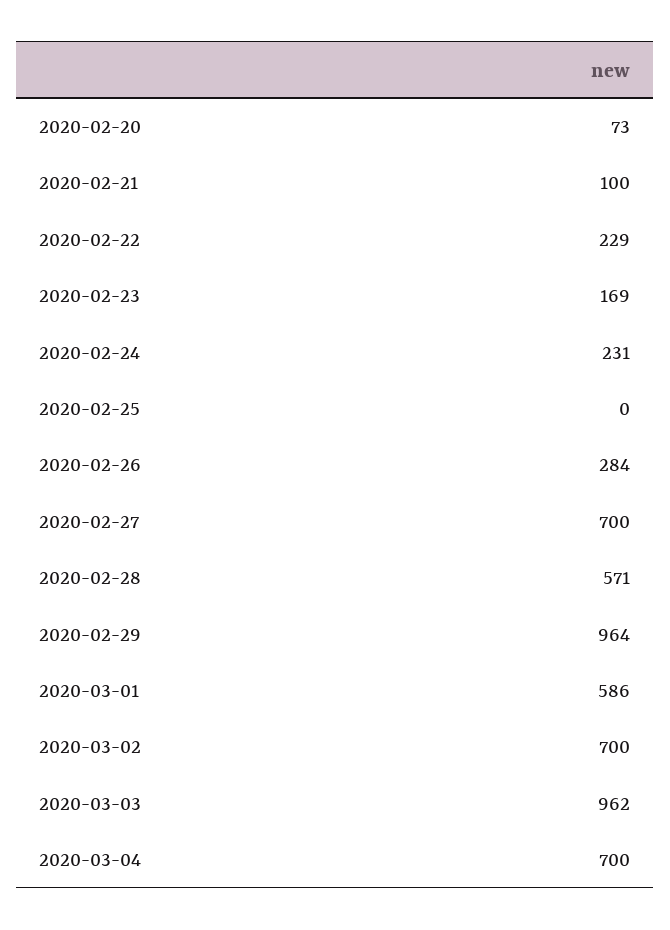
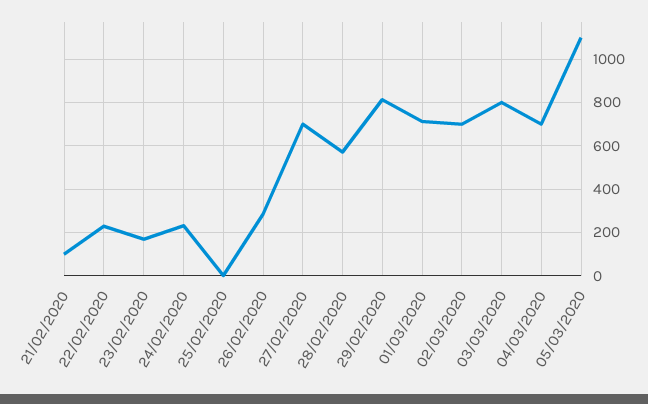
2020-02-20: 73 -> none
2020-02-29: 964 -> 800
2020-03-01: 586 -> 700
2020-03-03: 962 -> 800
05/03/2020: none -> 1100

